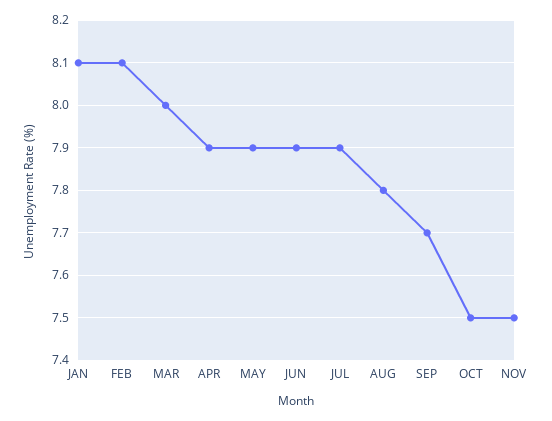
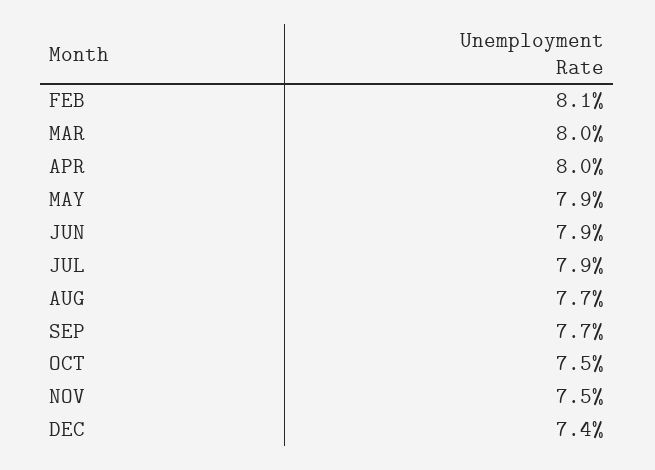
JAN: 8.1 -> none
APR: 7.9 -> 8
AUG: 7.8 -> 7.7
DEC: none -> 7.4

